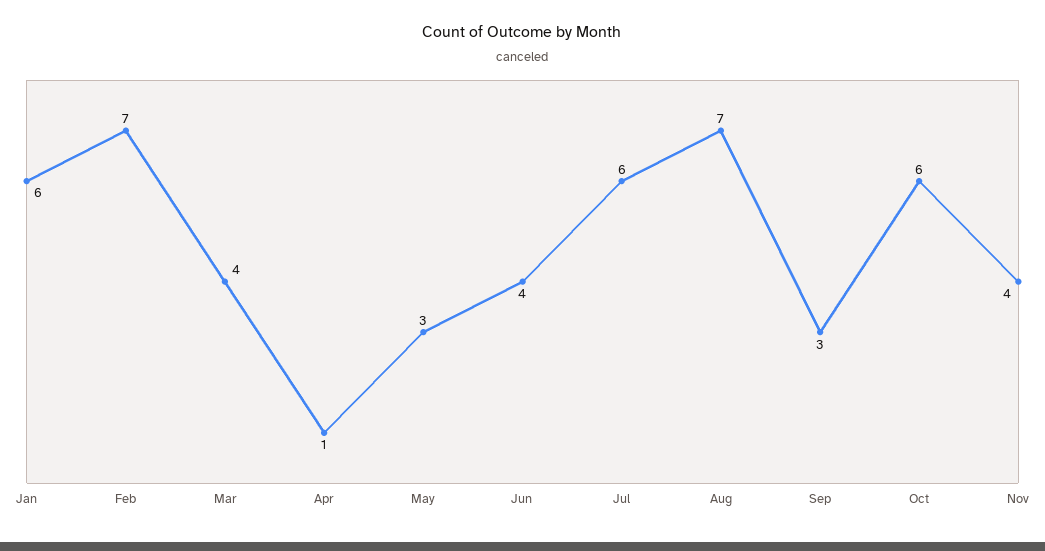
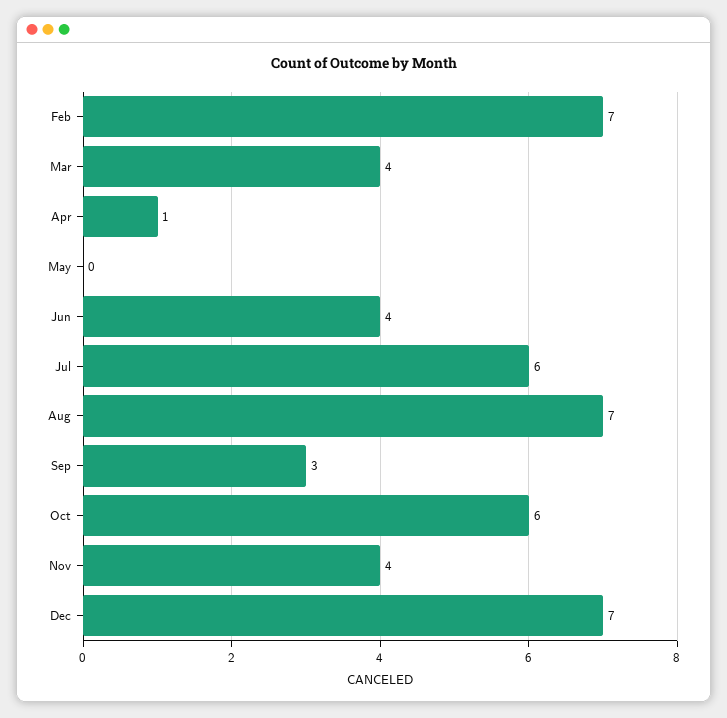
Jan: 6 -> none
May: 3 -> 0
Dec: none -> 7

